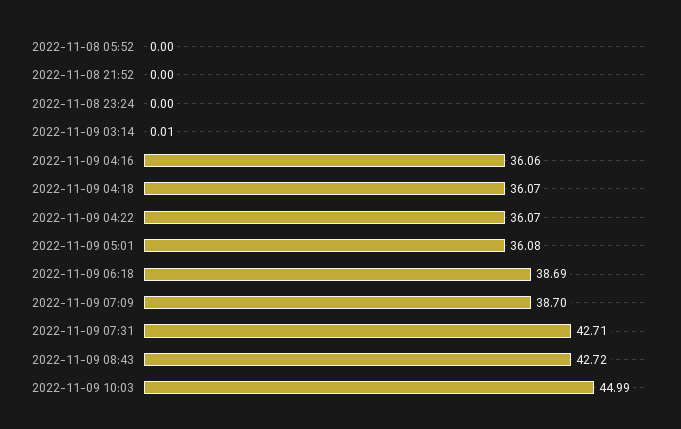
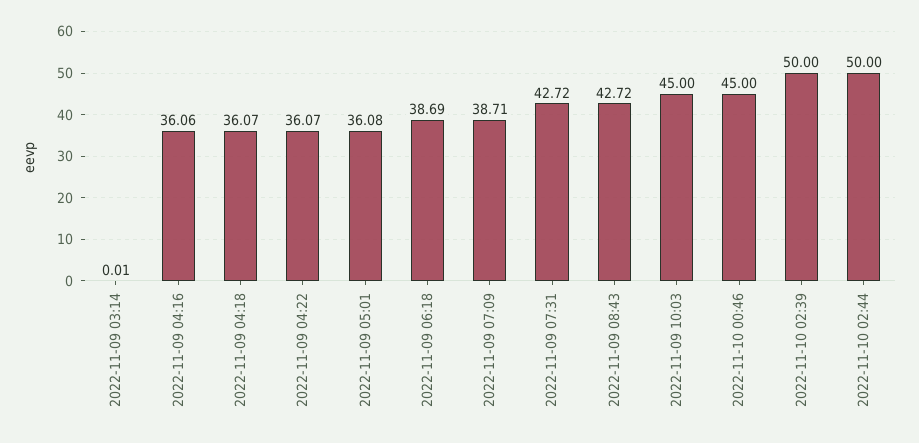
2022-11-08 05:52: 0 -> none
2022-11-08 21:52: 0 -> none
2022-11-08 23:24: 0 -> none
2022-11-09 07:09: 38.7 -> 38.71
2022-11-09 07:31: 42.71 -> 42.72
2022-11-09 10:03: 44.99 -> 45
2022-11-10 00:46: none -> 45
2022-11-10 02:39: none -> 50
2022-11-10 02:44: none -> 50

